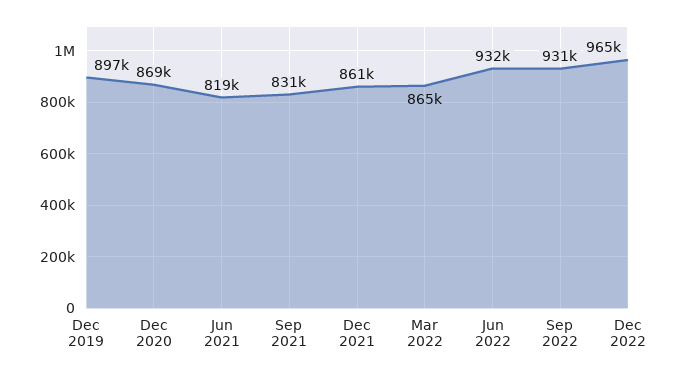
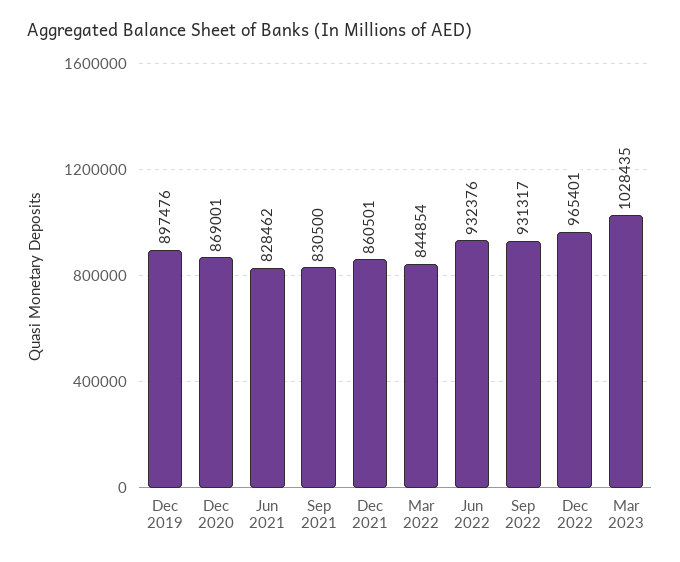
Jun 2021: 819000 -> 828462
Mar 2022: 865000 -> 844854
Mar 2023: none -> 1028435

